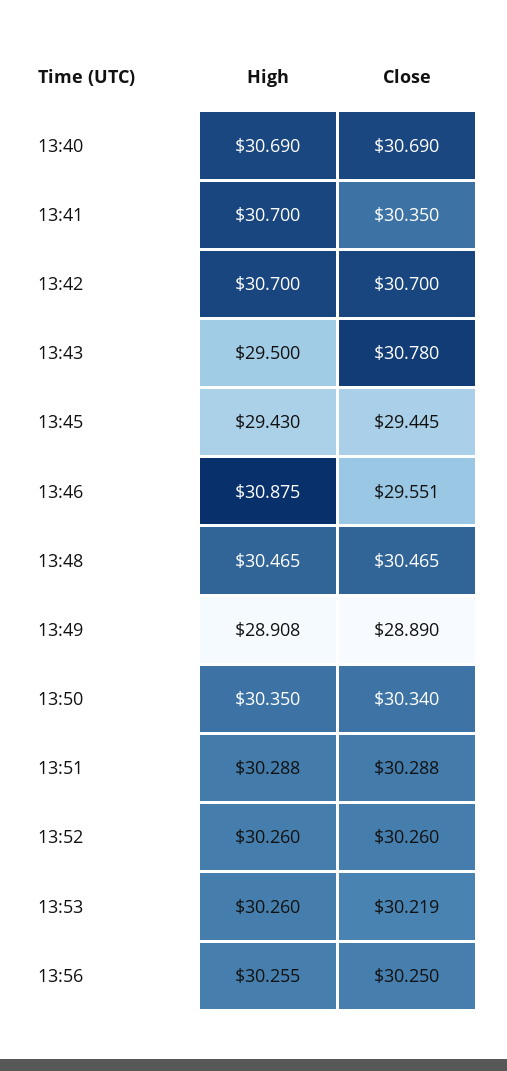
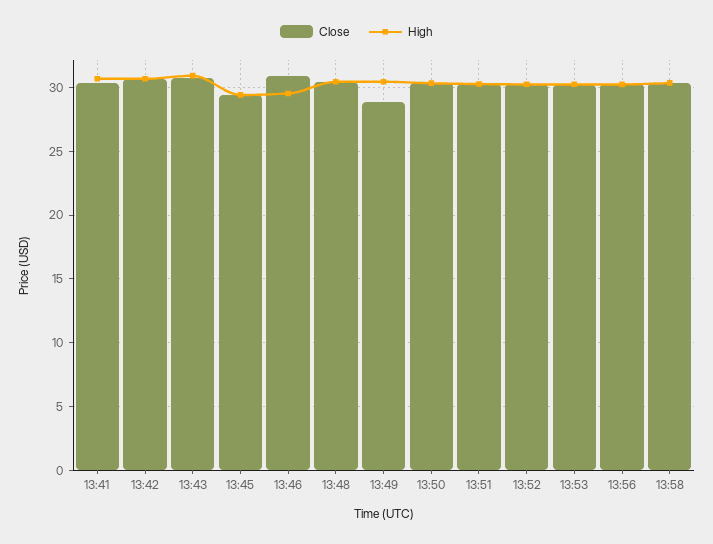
High, 13:40: 30.69 -> none
Close, 13:40: 30.69 -> none
High, 13:43: 29.5 -> 31
High, 13:46: 30.875 -> 29.5
Close, 13:46: 29.551 -> 31
High, 13:49: 28.908 -> 30.5
Close, 13:58: none -> 30.5
High, 13:58: none -> 30.5

